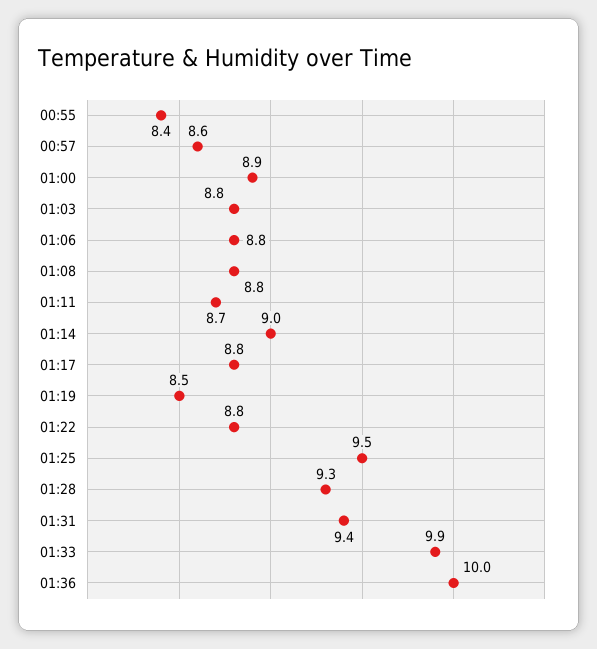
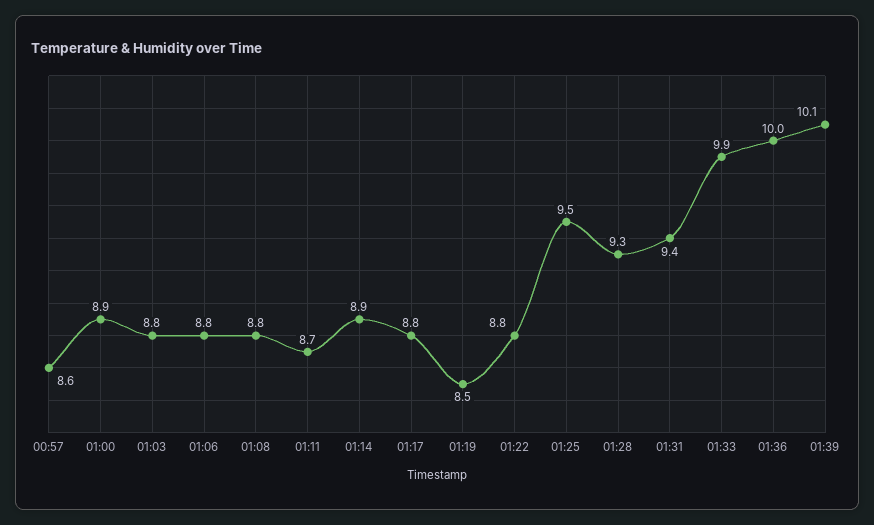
00:55: 8.4 -> none
01:14: 9 -> 8.9
01:39: none -> 10.1

